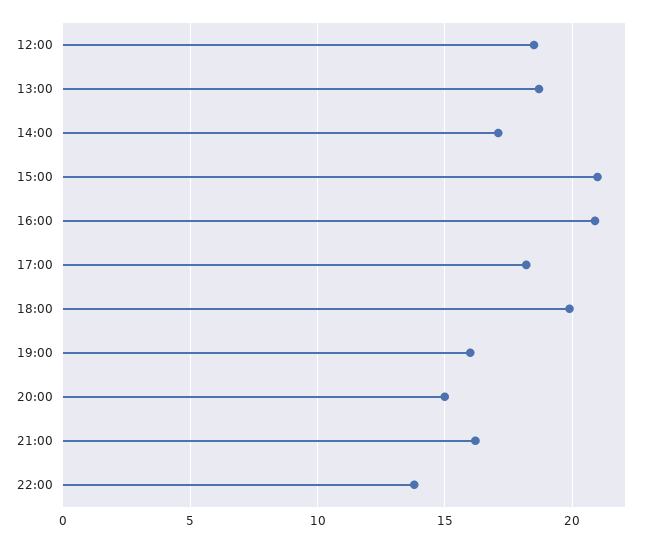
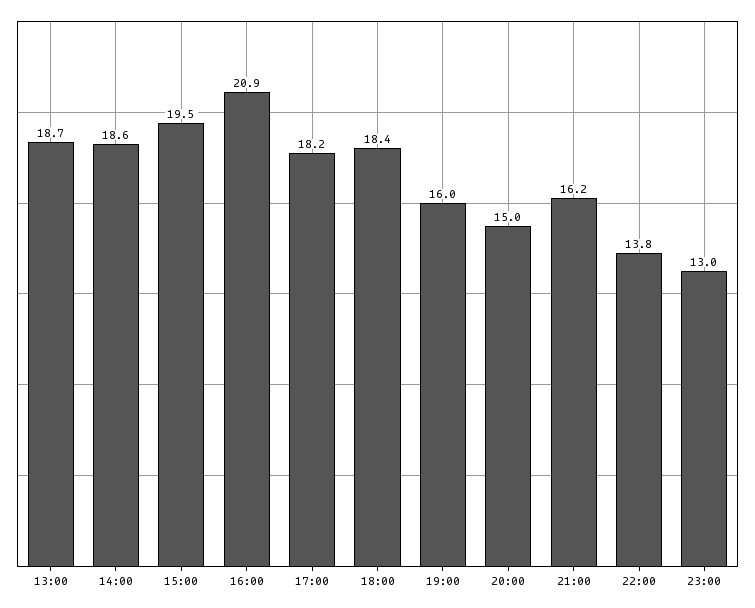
12:00: 18.5 -> none
14:00: 17 -> 18.6
15:00: 21 -> 19.5
18:00: 20 -> 18.4
23:00: none -> 13

